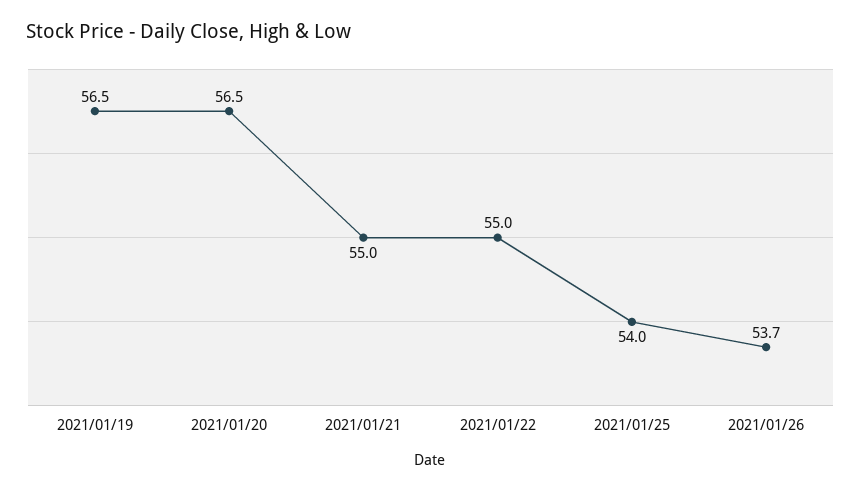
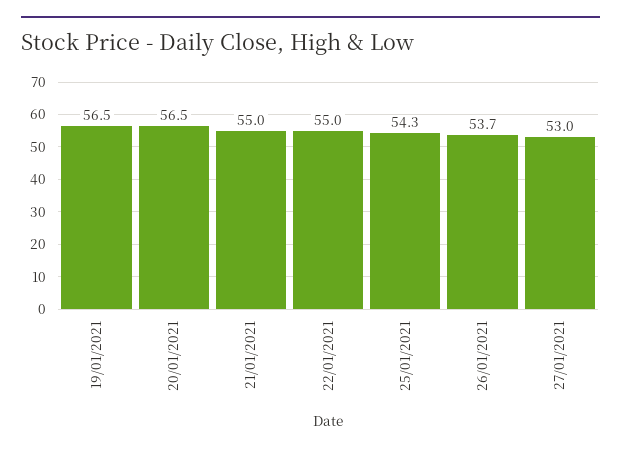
2021/01/25: 54 -> 54.3
27/01/2021: none -> 53

